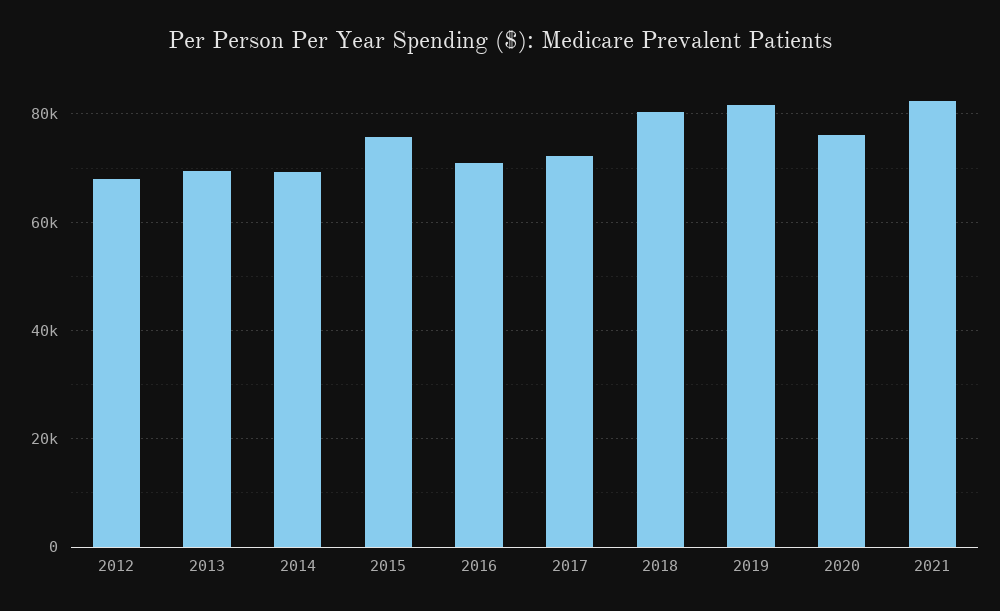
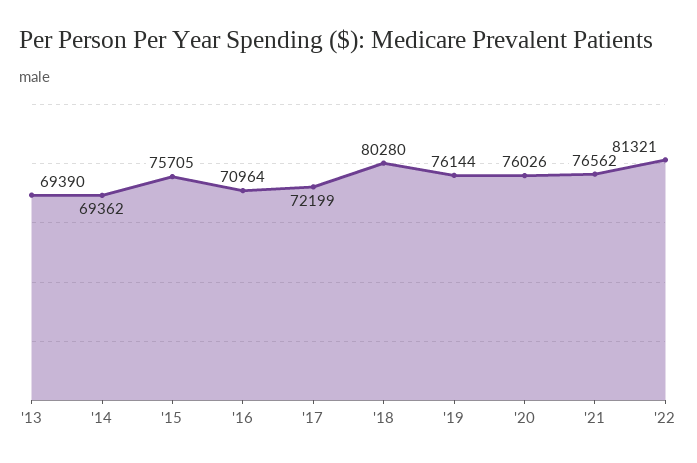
2012: 68000 -> none
2019: 82000 -> 76144
2021: 82000 -> 76562
'22: none -> 81321

